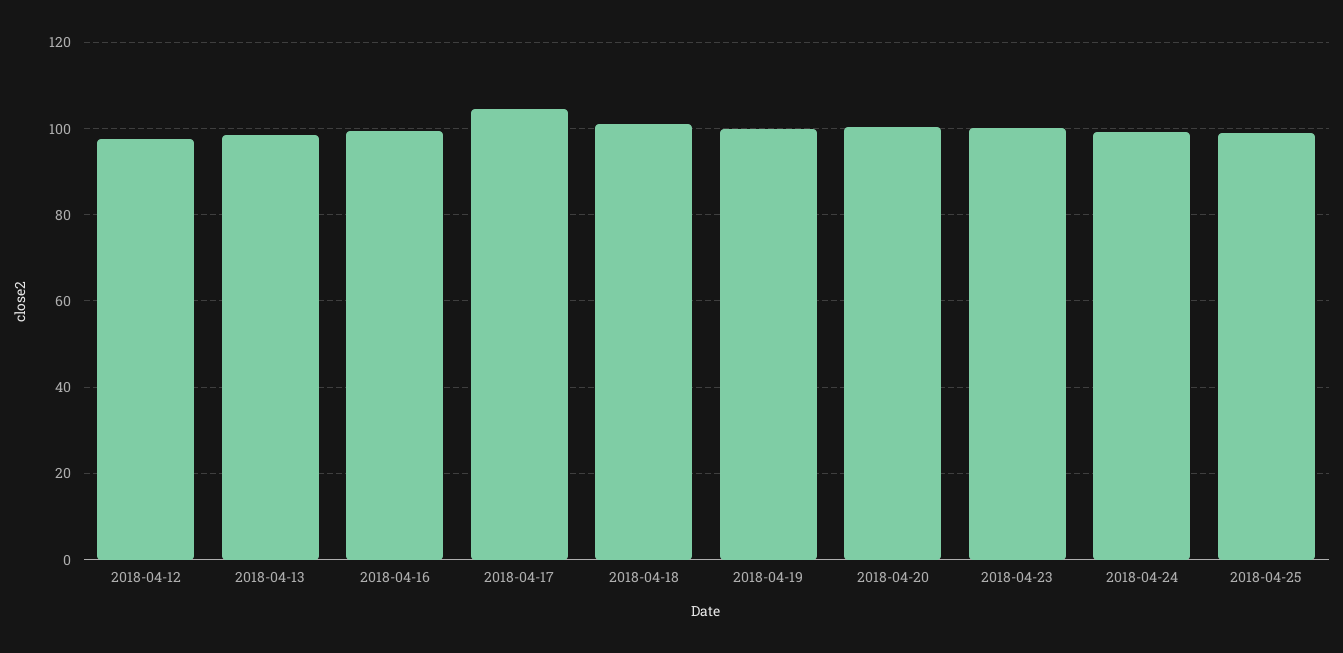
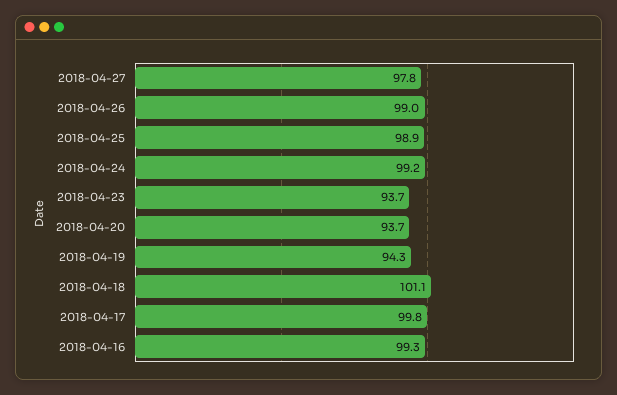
2018-04-12: 98 -> none
2018-04-13: 98 -> none
2018-04-17: 104 -> 99.8
2018-04-19: 100 -> 94.3
2018-04-20: 100 -> 93.7
2018-04-23: 100 -> 93.7
2018-04-27: none -> 97.8
2018-04-26: none -> 99

